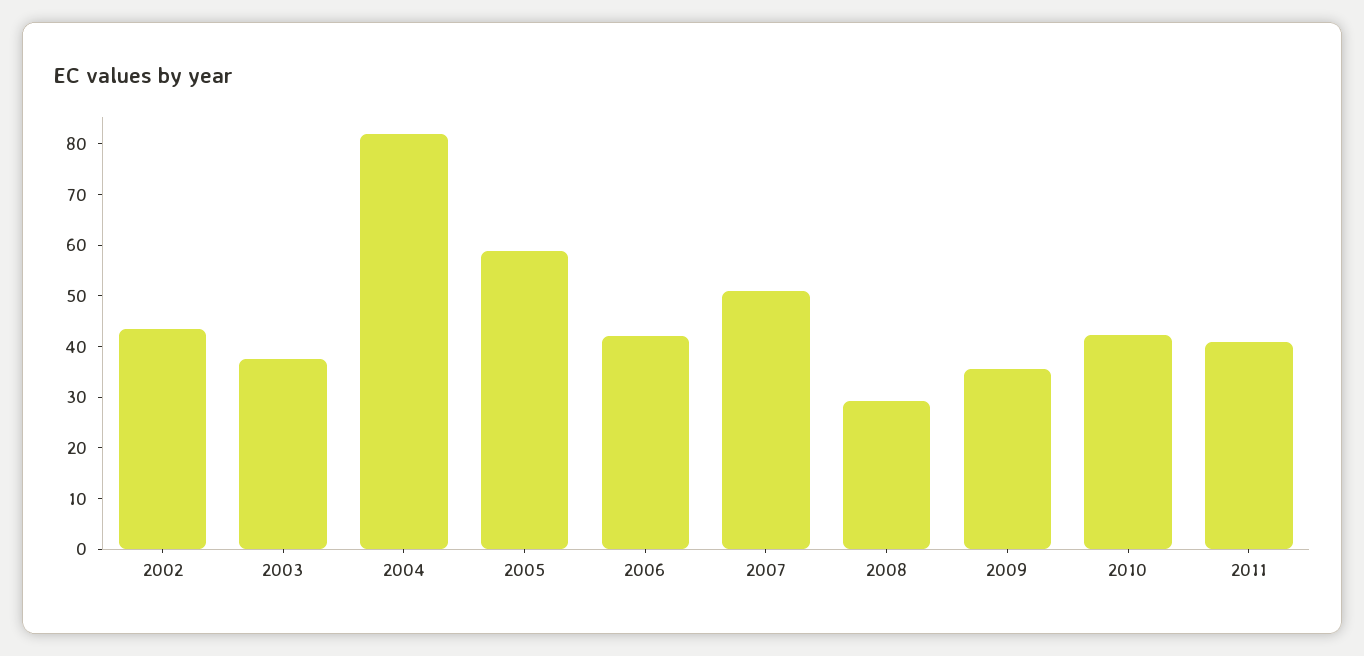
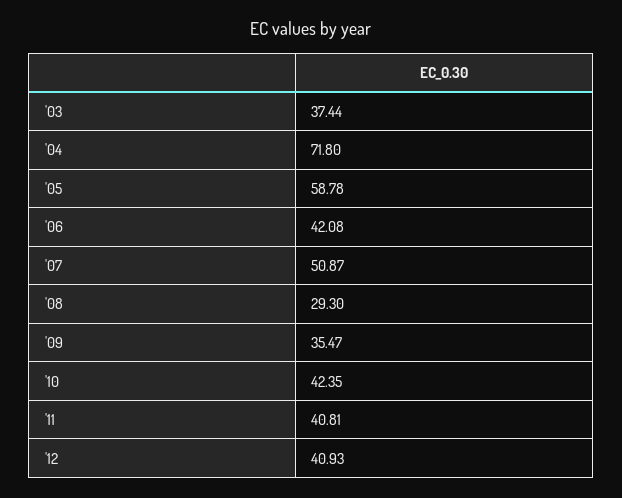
2002: 44 -> none
2004: 82 -> 71.8
'12: none -> 40.93

